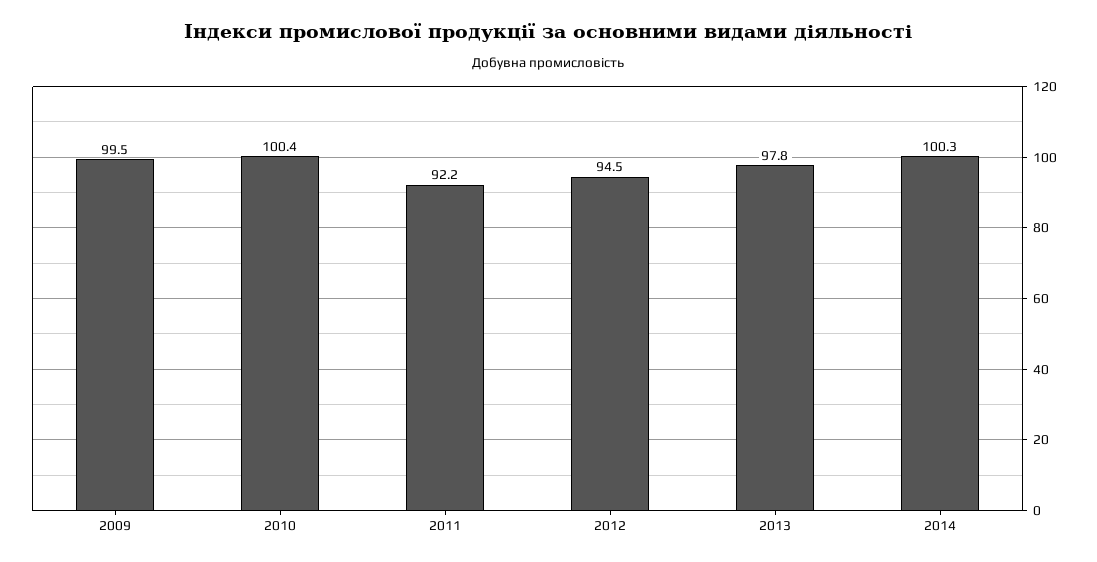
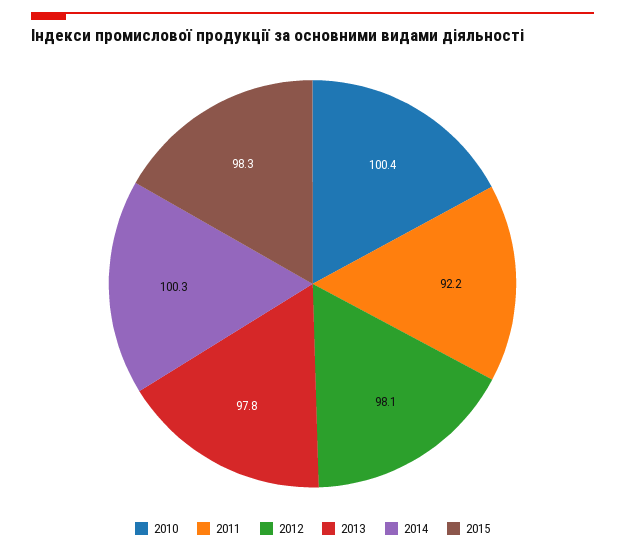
2009: 99.5 -> none
2012: 94.5 -> 98.1
2015: none -> 98.3

